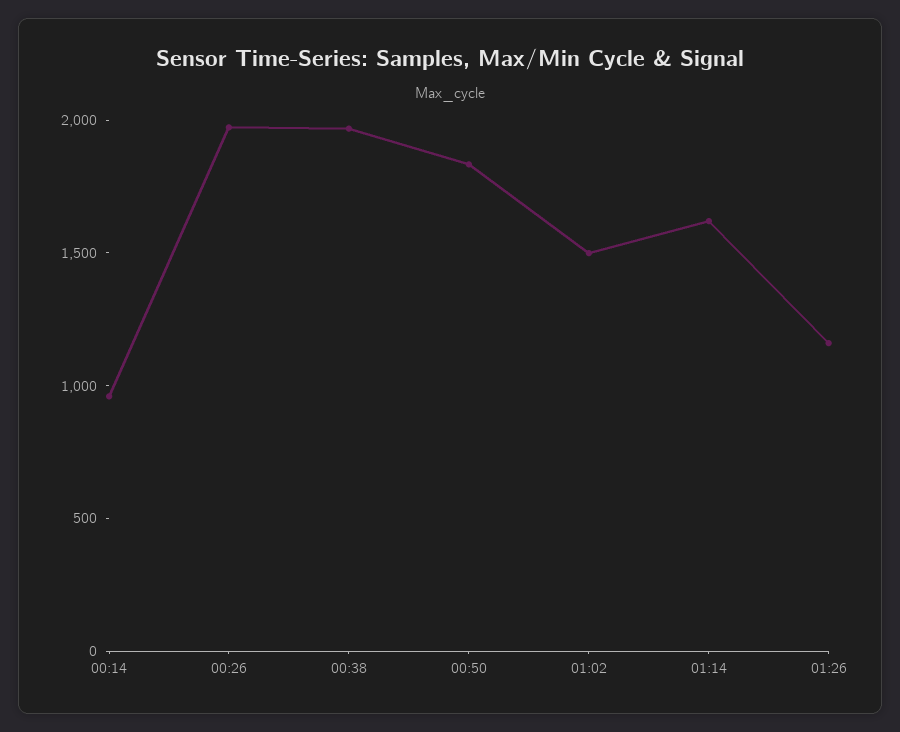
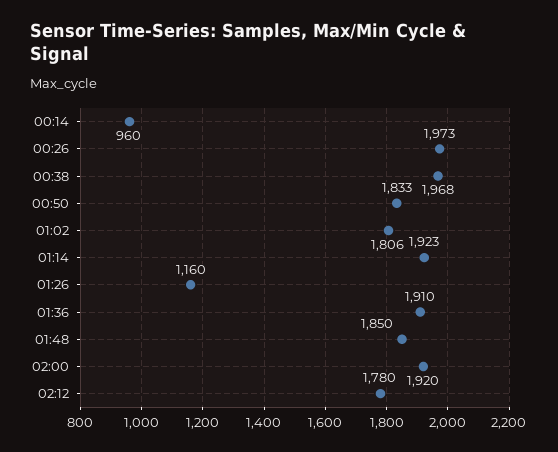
01:02: 1500 -> 1806
01:14: 1600 -> 1923
01:36: none -> 1910
01:48: none -> 1850
02:00: none -> 1920
02:12: none -> 1780

